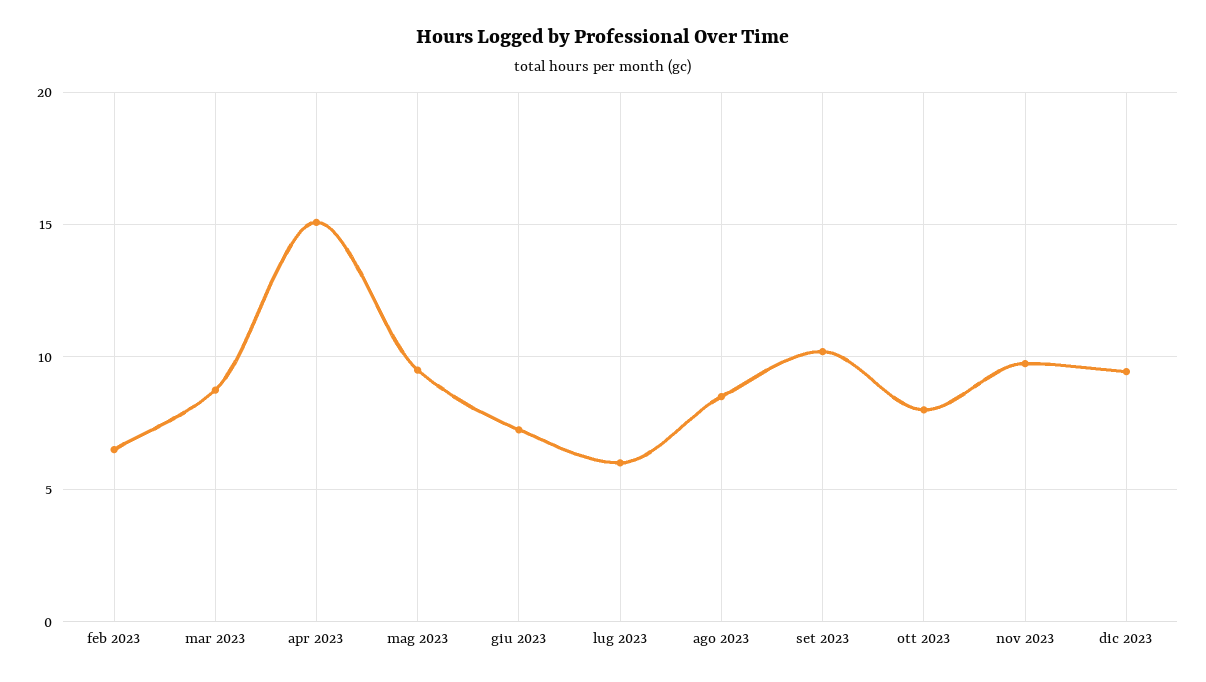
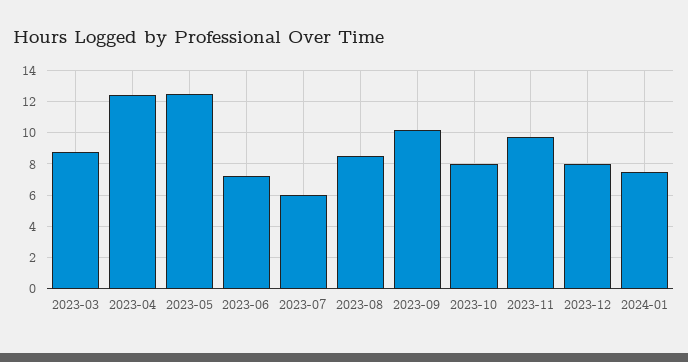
feb 2023: 6.5 -> none
apr 2023: 15 -> 12.5
mag 2023: 9.5 -> 12.5
dic 2023: 9.5 -> 8
2024-01: none -> 7.5

